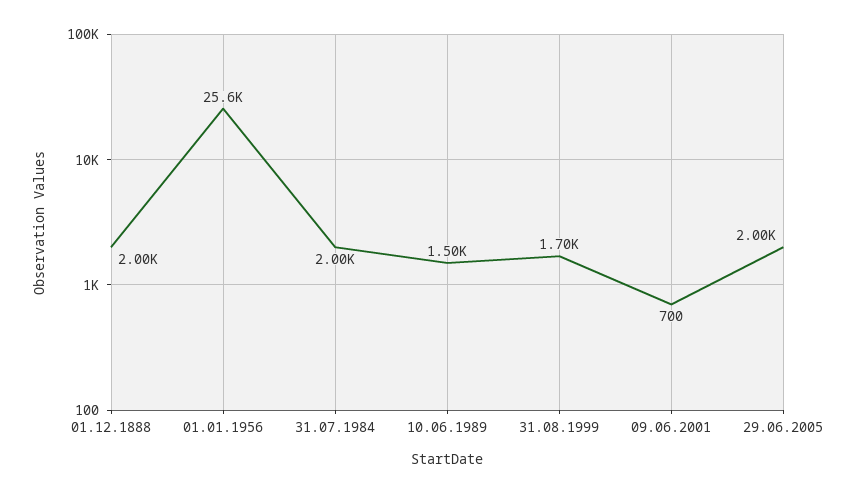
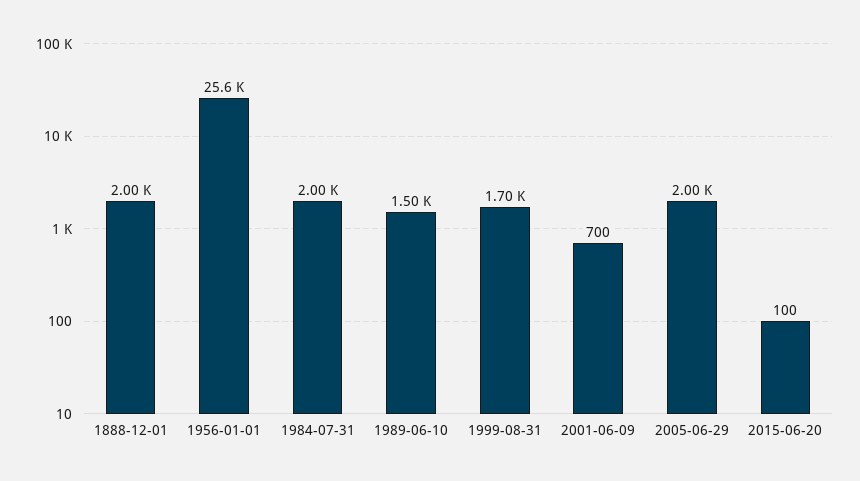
2015-06-20: none -> 100

